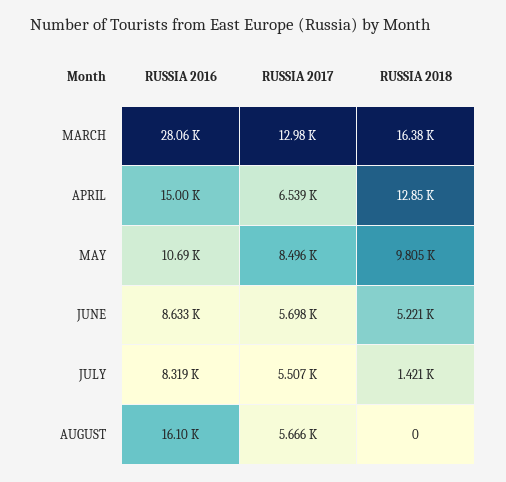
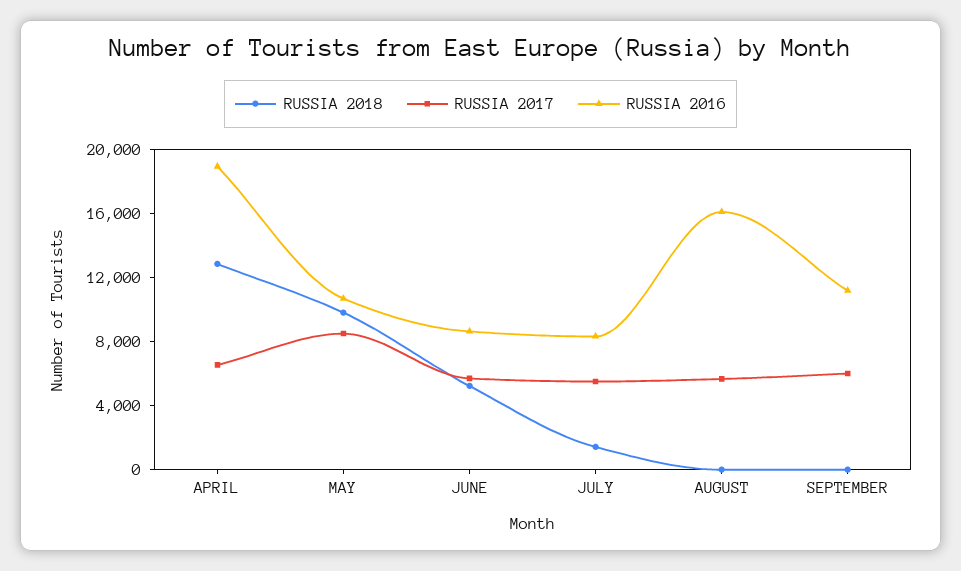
RUSSIA 2016, MARCH: 28060 -> none
RUSSIA 2017, MARCH: 12980 -> none
RUSSIA 2018, MARCH: 16380 -> none
RUSSIA 2016, APRIL: 15000 -> 19000
RUSSIA 2018, SEPTEMBER: none -> 0
RUSSIA 2017, SEPTEMBER: none -> 6000
RUSSIA 2016, SEPTEMBER: none -> 11000

